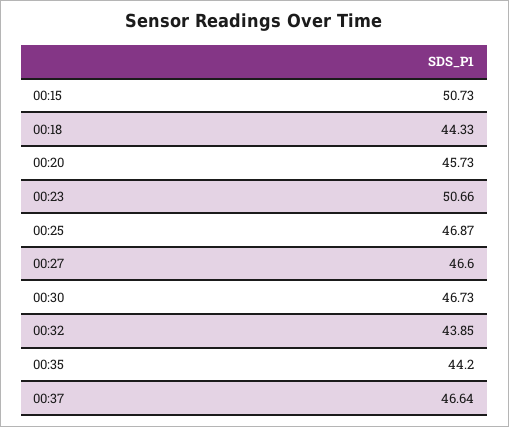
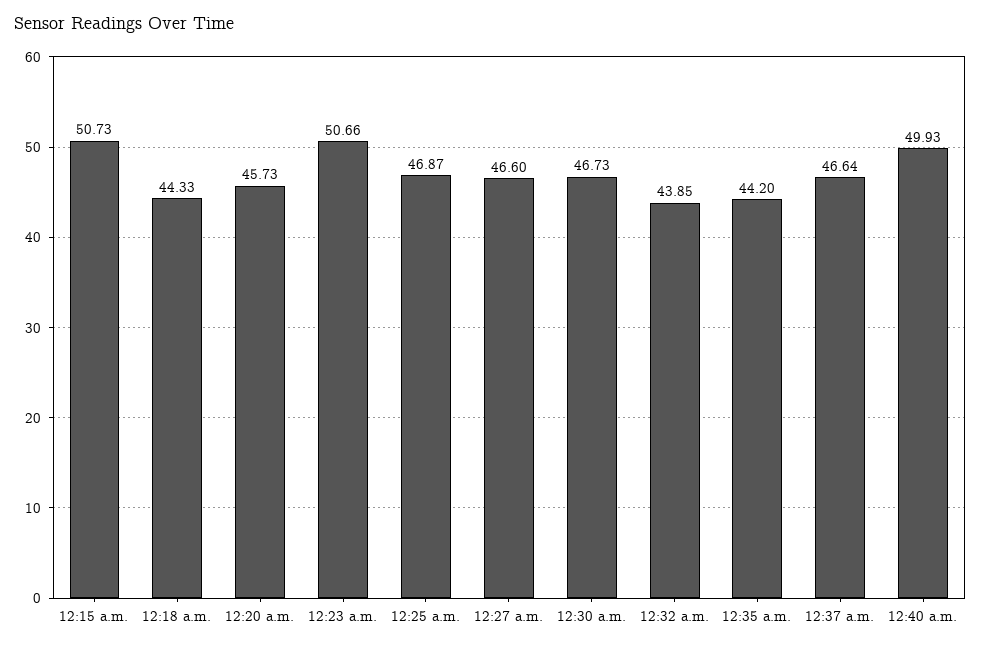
12:40 a.m.: none -> 49.93

